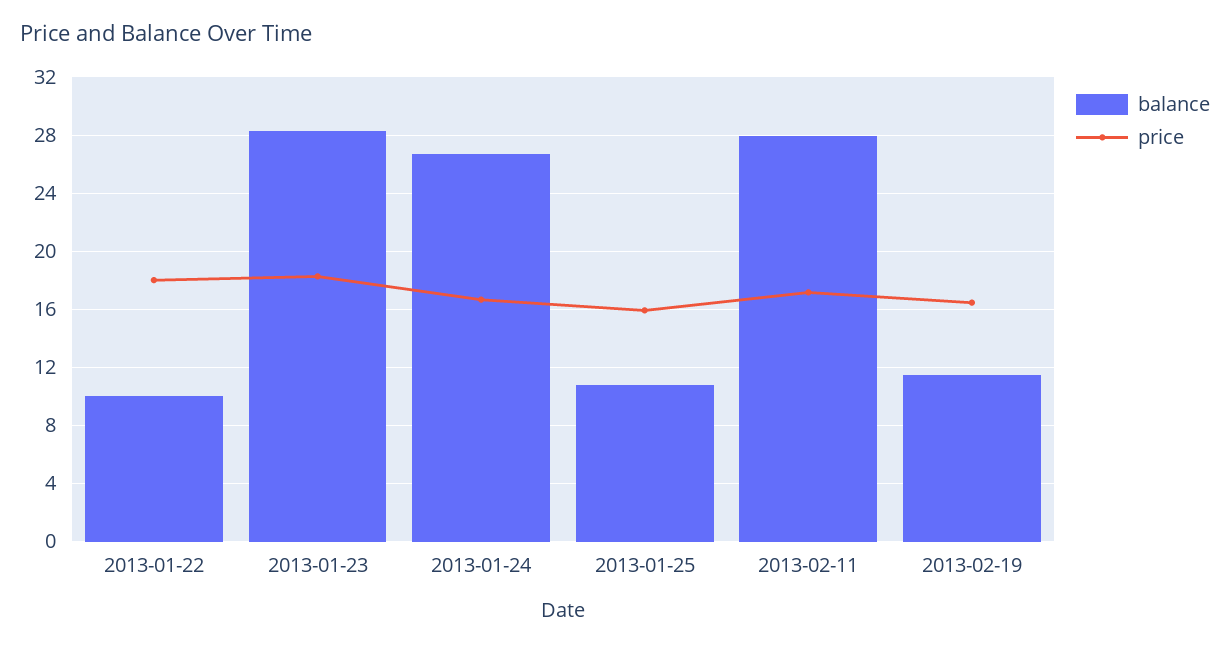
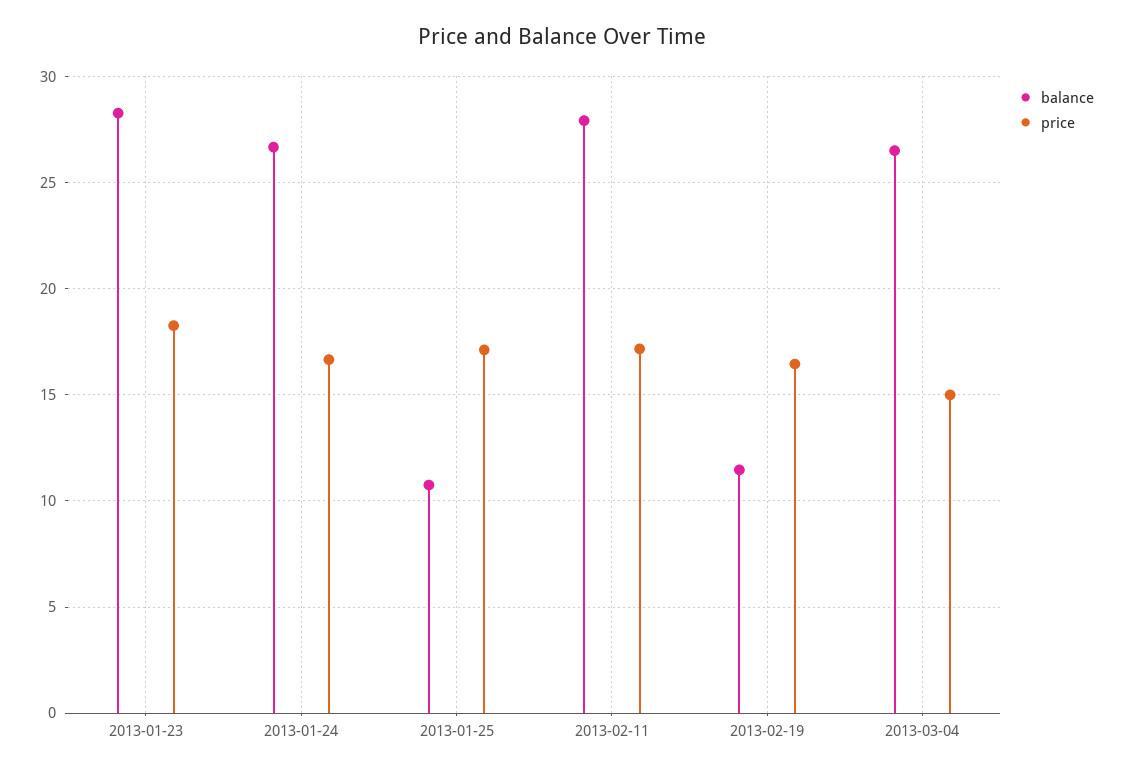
balance, 2013-01-22: 10 -> none
price, 2013-01-22: 18 -> none
price, 2013-01-25: 16 -> 17
balance, 2013-03-04: none -> 26.5
price, 2013-03-04: none -> 15

